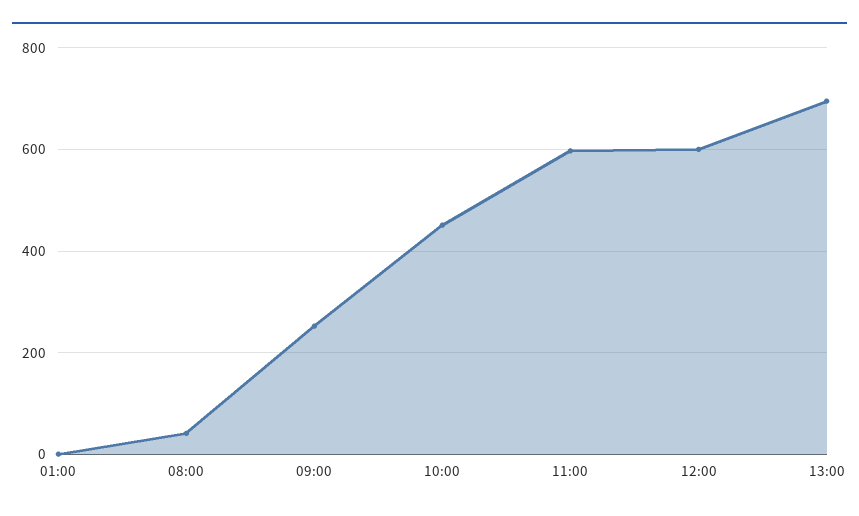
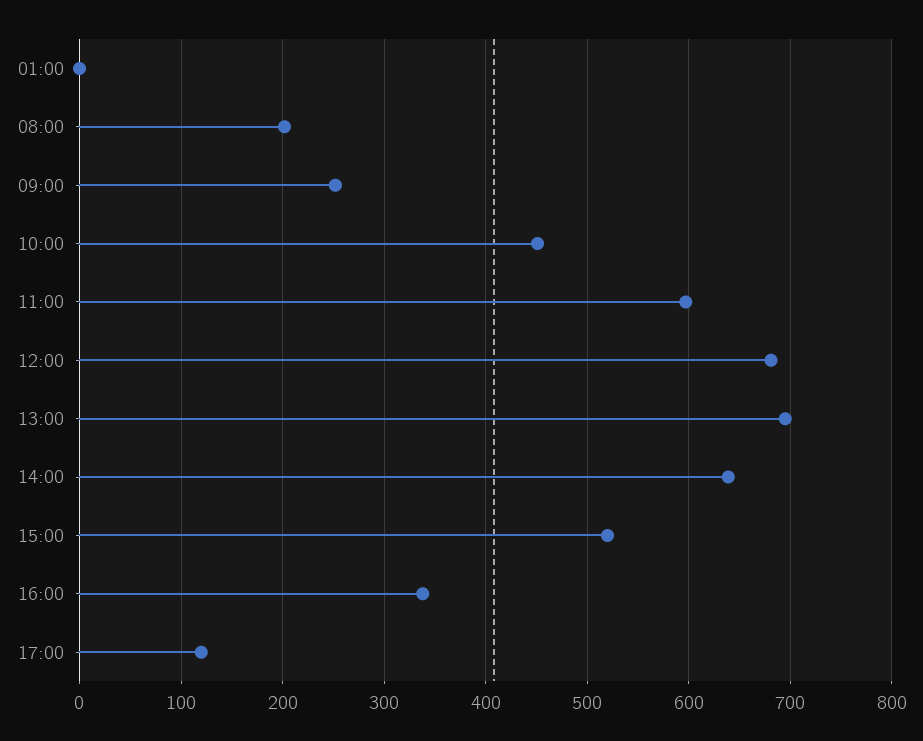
08:00: 40 -> 200
12:00: 600 -> 680
14:00: none -> 640
15:00: none -> 520
16:00: none -> 340
17:00: none -> 120

